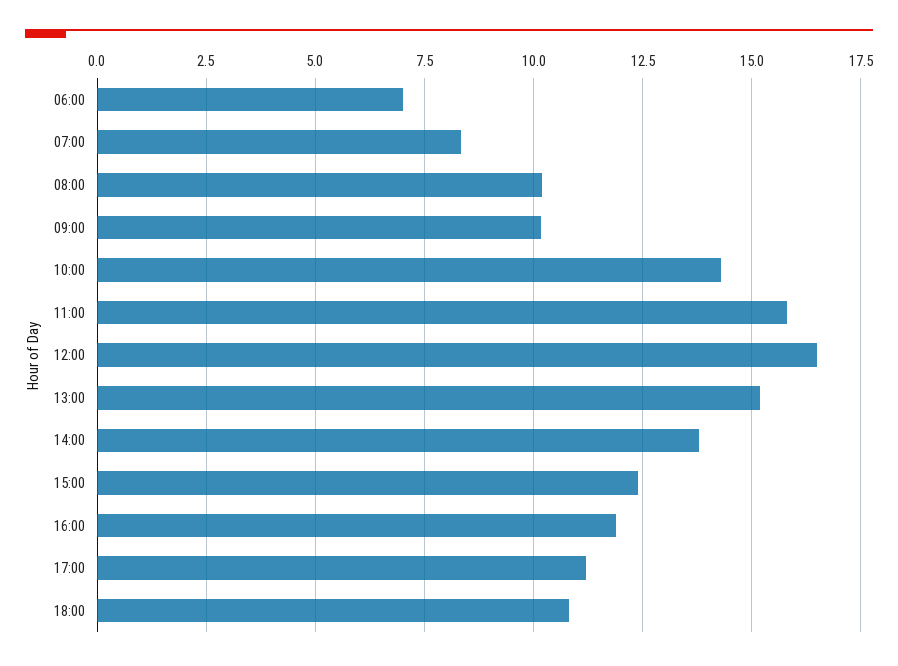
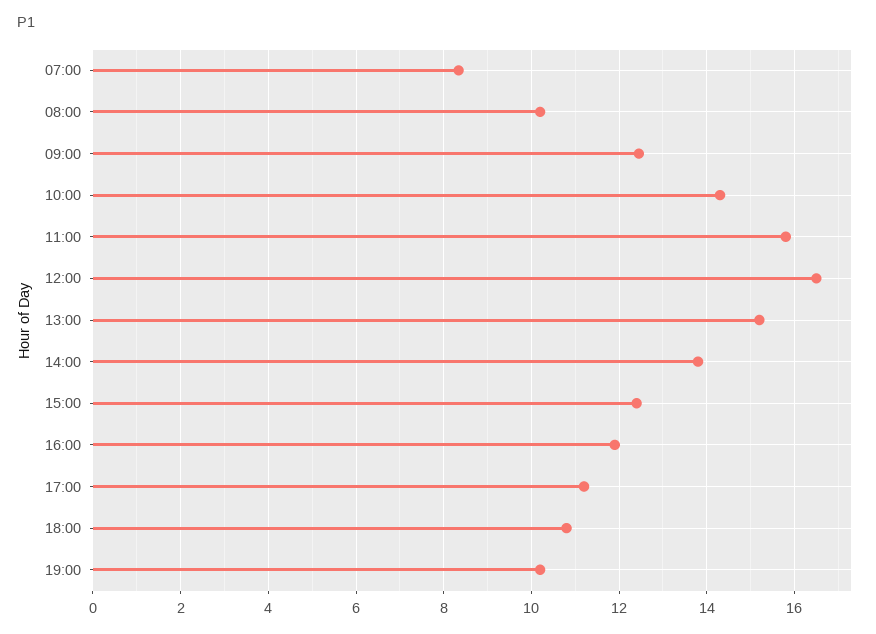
06:00: 7 -> none
09:00: 10.25 -> 12.4
19:00: none -> 10.2

